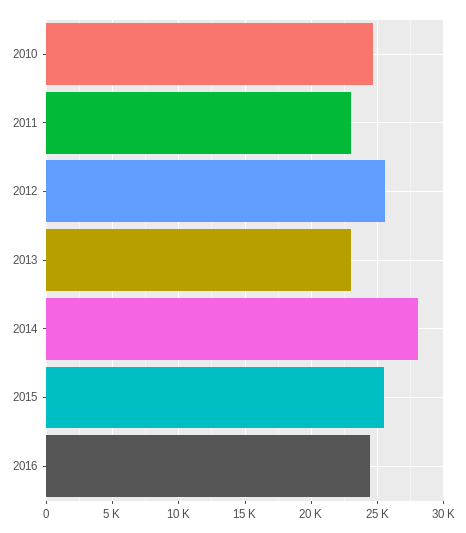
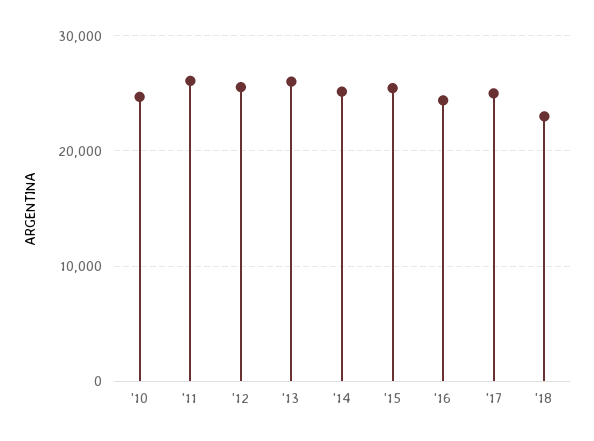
2011: 23000 -> 26000
2013: 23000 -> 26000
2014: 28000 -> 25000
'17: none -> 25000
'18: none -> 23000

